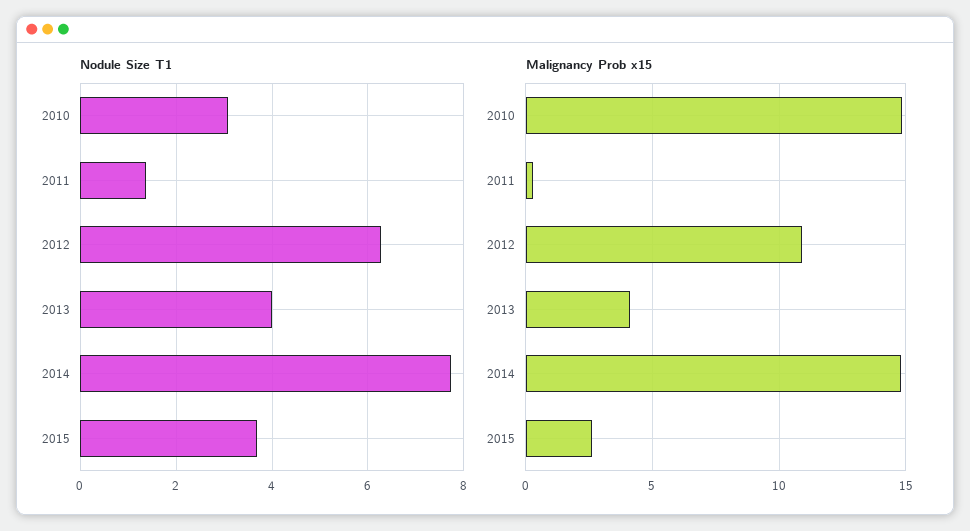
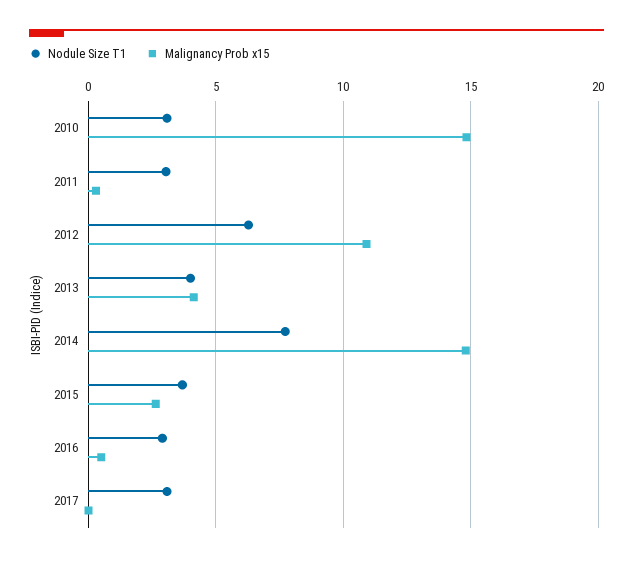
Nodule Size T1, 2011: 1.4 -> 3
Nodule Size T1, 2016: none -> 3
Malignancy Prob x15, 2016: none -> 0.5
Nodule Size T1, 2017: none -> 3
Malignancy Prob x15, 2017: none -> 0

